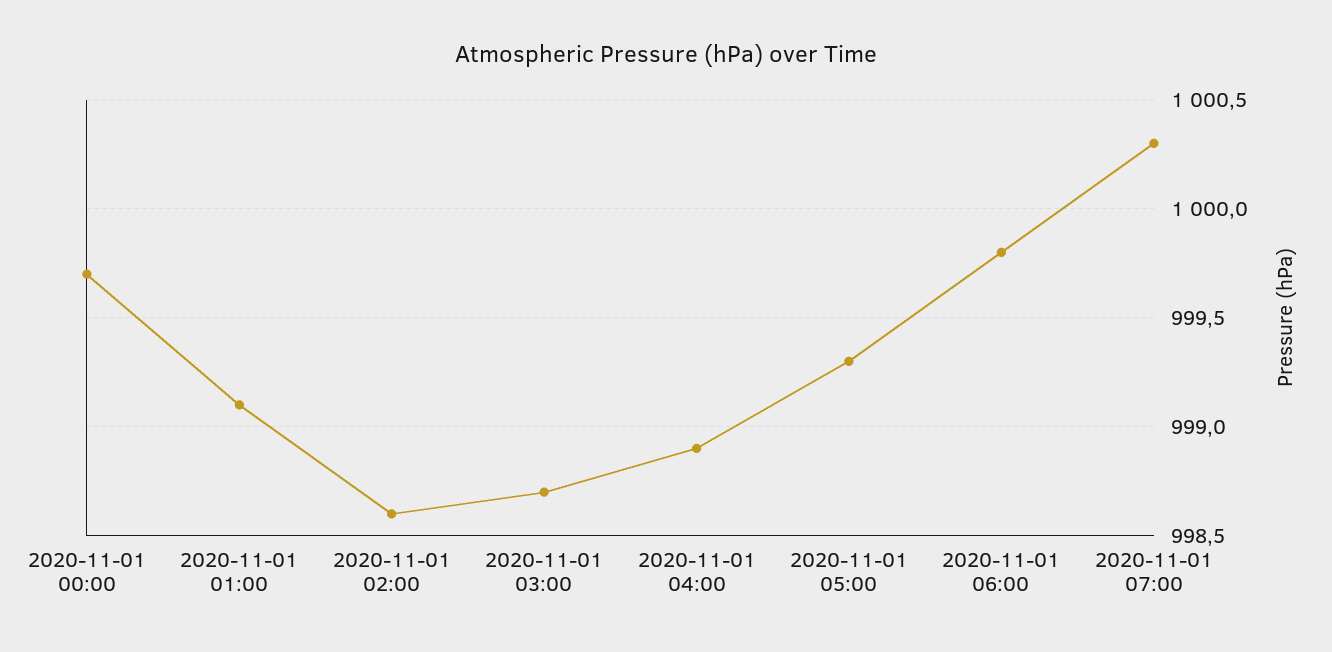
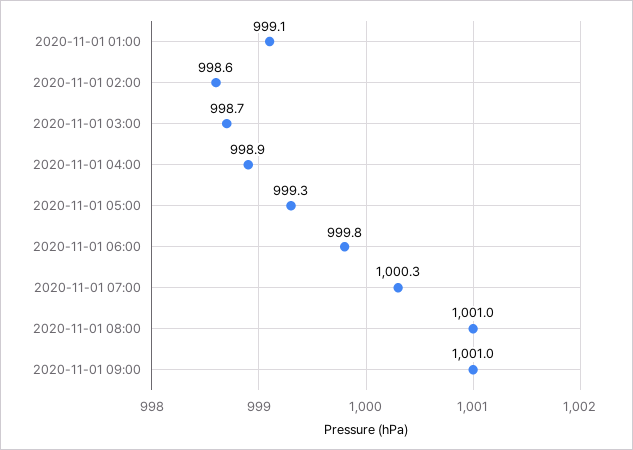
2020-11-01 00:00: 999.7 -> none
2020-11-01 08:00: none -> 1001
2020-11-01 09:00: none -> 1001

